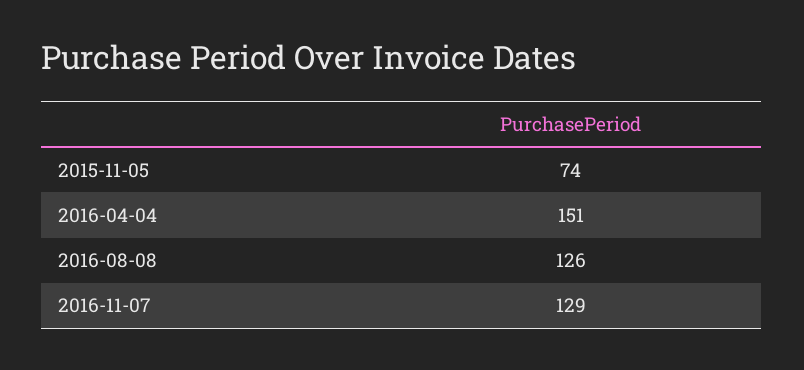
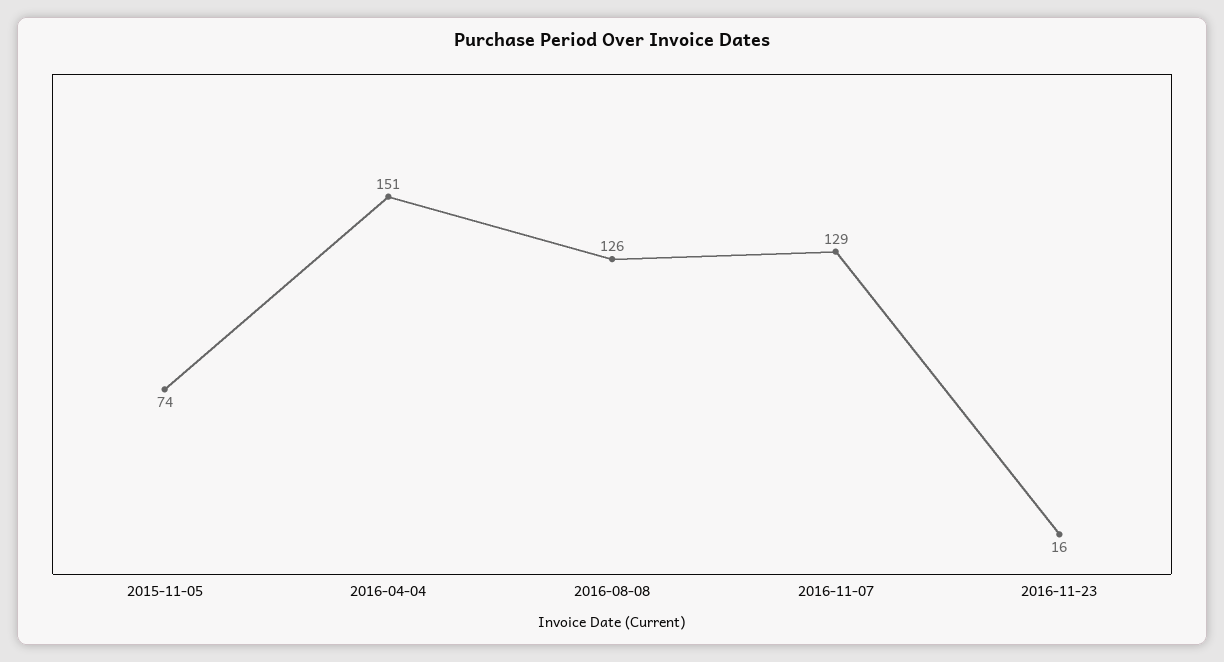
2016-11-23: none -> 16

